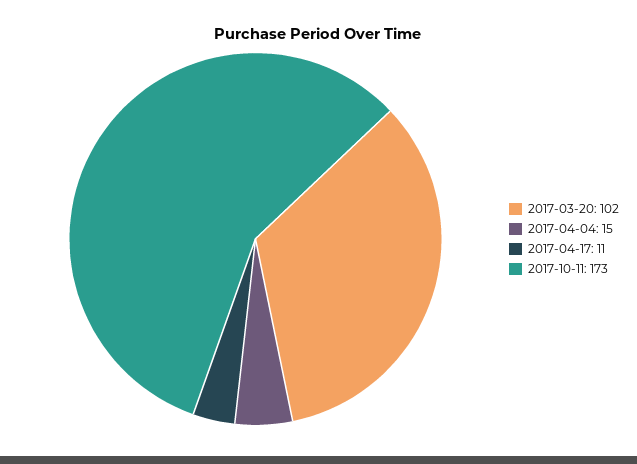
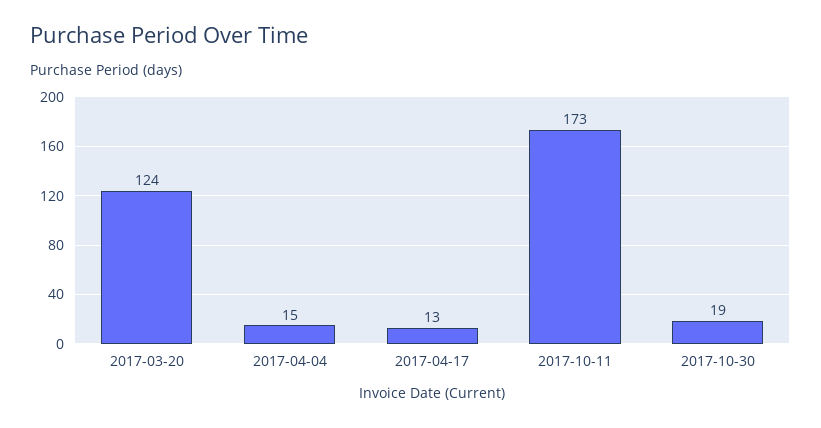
2017-03-20: 102 -> 124
2017-04-17: 11 -> 13
2017-10-30: none -> 19

